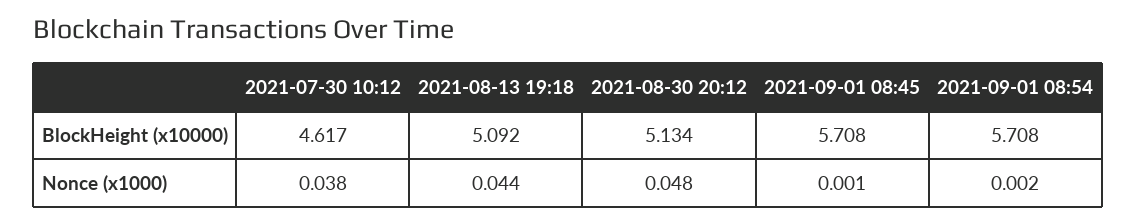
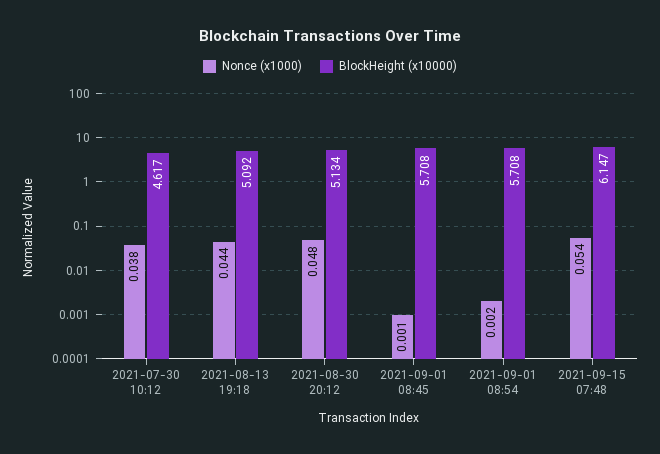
Nonce (x1000), 2021-09-15 07:48: none -> 0.054
BlockHeight (x10000), 2021-09-15 07:48: none -> 6.147

